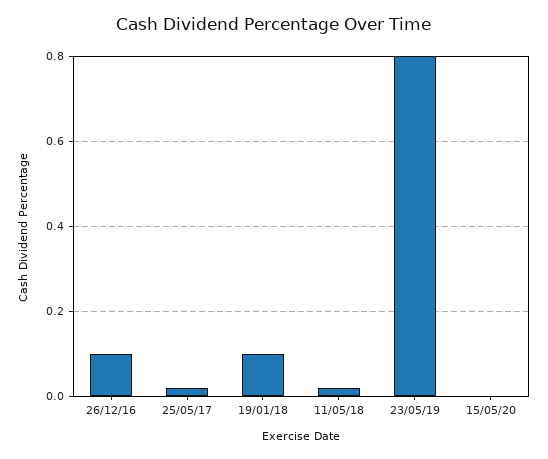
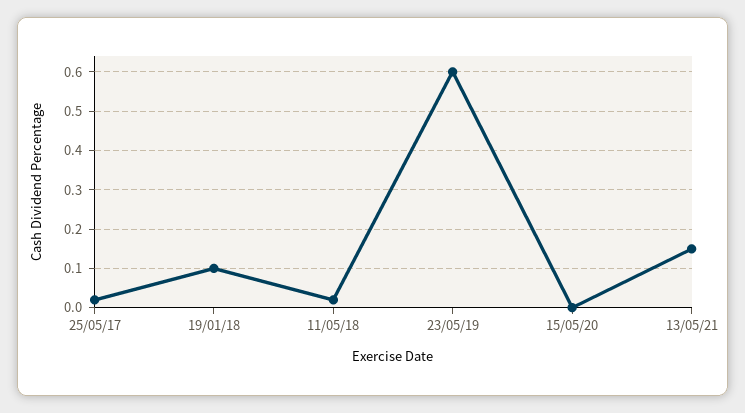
26/12/16: 0.1 -> none
23/05/19: 0.8 -> 0.6
13/05/21: none -> 0.15

